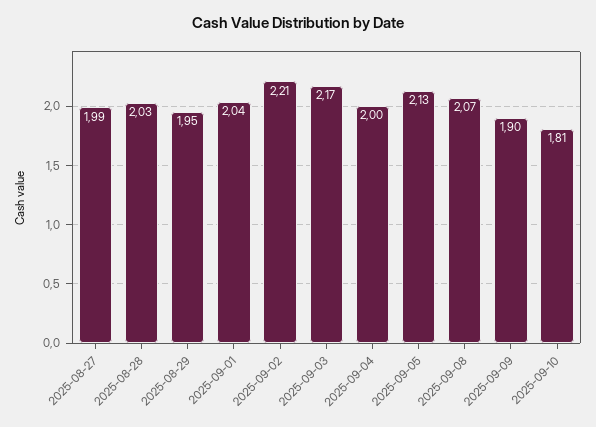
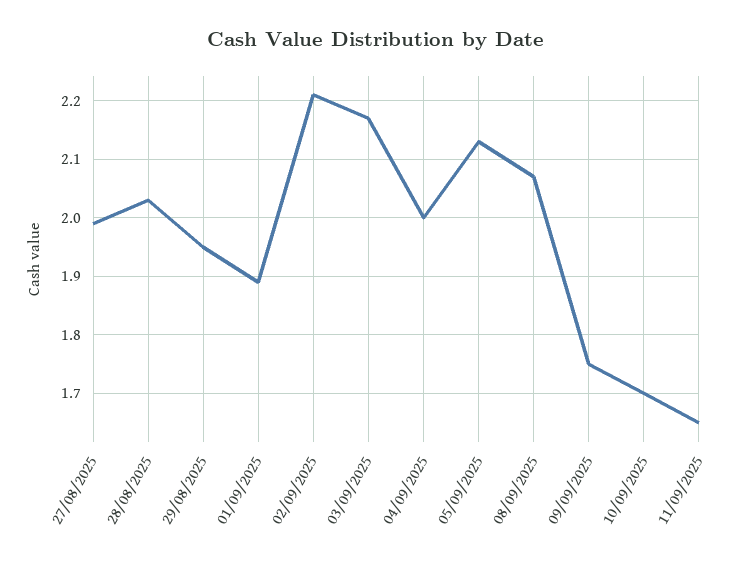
2025-09-01: 2.04 -> 1.9
2025-09-09: 1.9 -> 1.75
2025-09-10: 1.81 -> 1.7
11/09/2025: none -> 1.65

